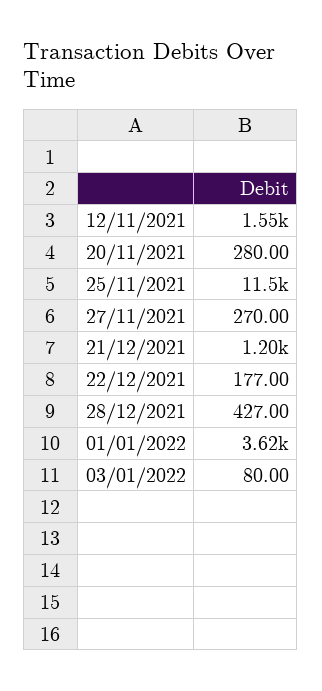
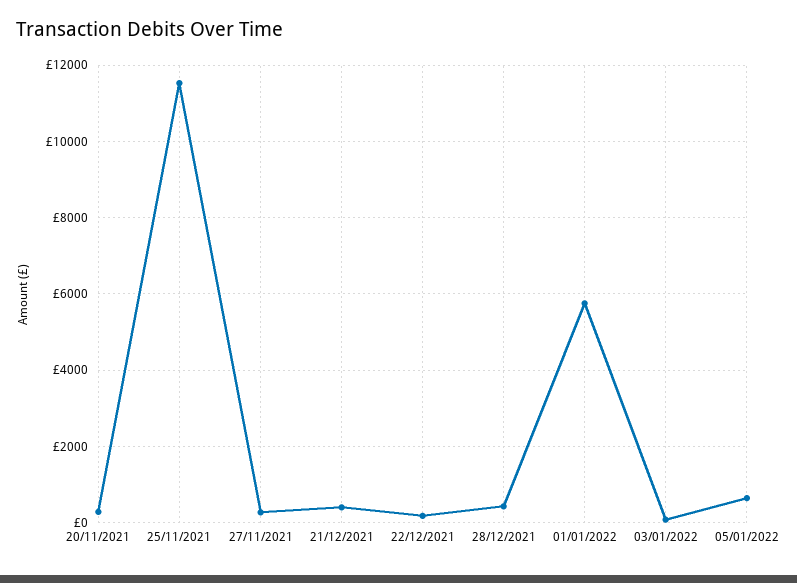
12/11/2021: 1550 -> none
21/12/2021: 1200 -> 400
01/01/2022: 3620 -> 5800
05/01/2022: none -> 600

